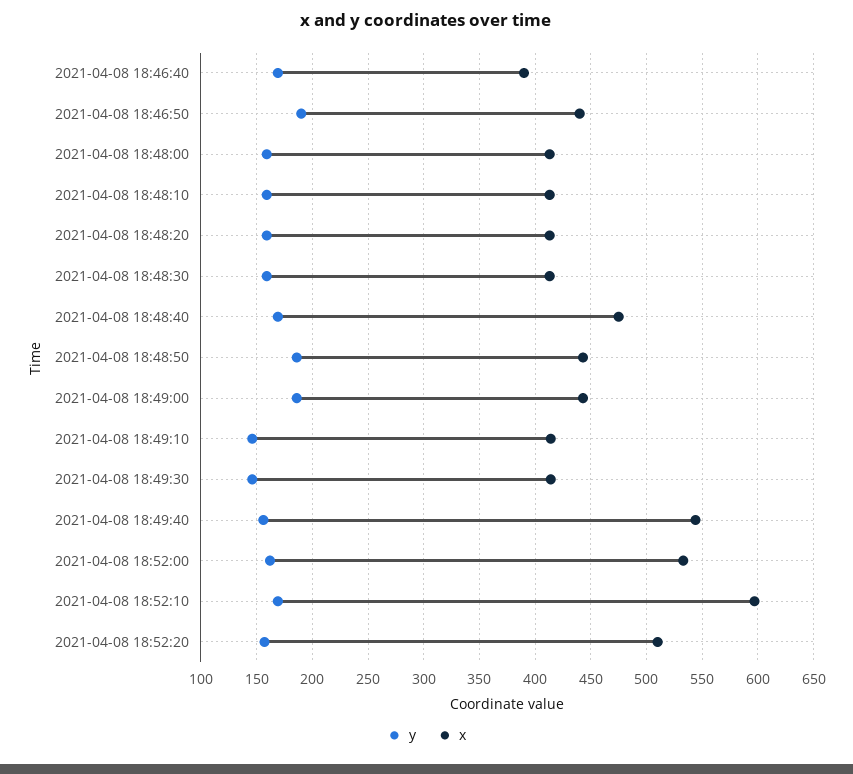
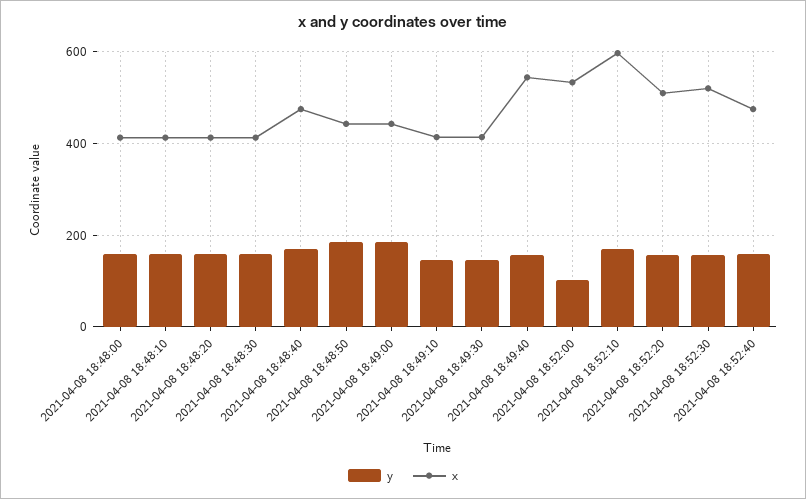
y, 2021-04-08 18:46:40: 170 -> none
x, 2021-04-08 18:46:40: 390 -> none
y, 2021-04-08 18:46:50: 190 -> none
x, 2021-04-08 18:46:50: 440 -> none
y, 2021-04-08 18:52:00: 160 -> 100
y, 2021-04-08 18:52:30: none -> 160
x, 2021-04-08 18:52:30: none -> 520
y, 2021-04-08 18:52:40: none -> 160
x, 2021-04-08 18:52:40: none -> 480

